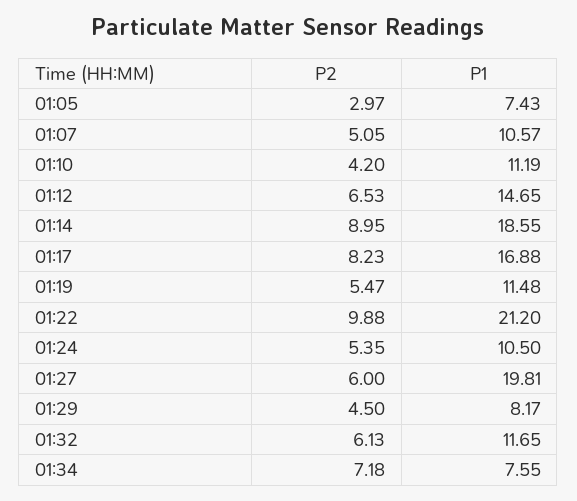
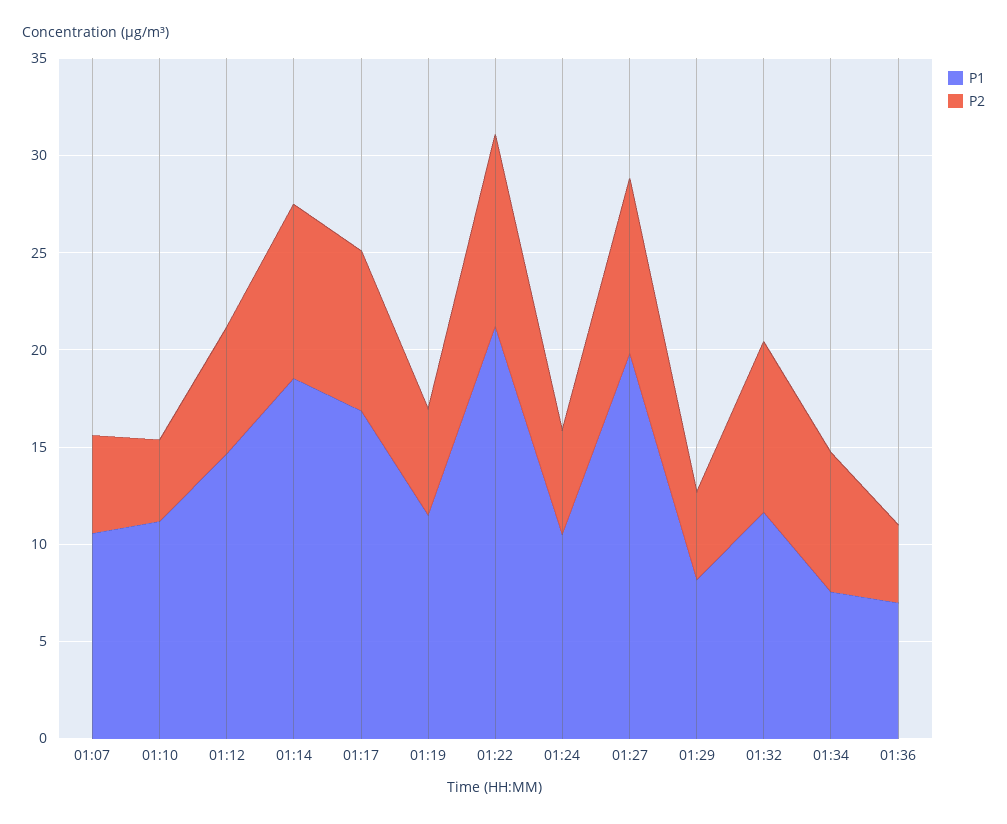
P2, 01:05: 2.97 -> none
P1, 01:05: 7.43 -> none
P2, 01:27: 6 -> 9
P2, 01:32: 6.13 -> 9
P1, 01:36: none -> 7
P2, 01:36: none -> 4

